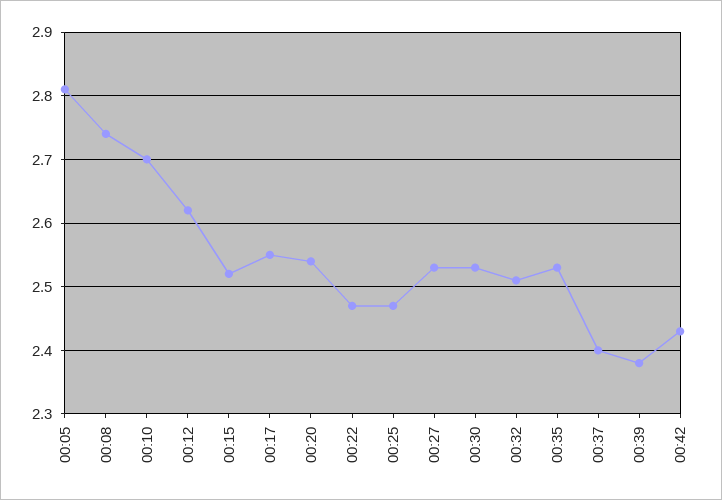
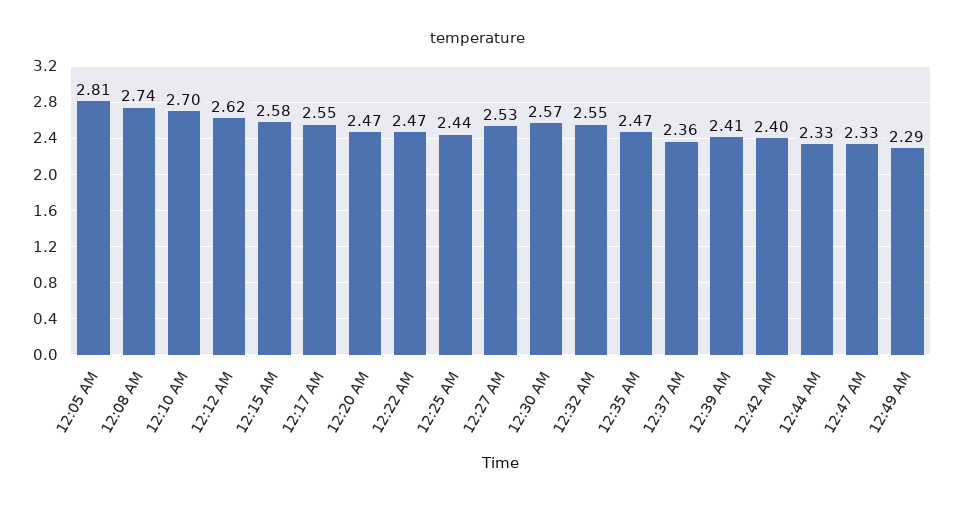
00:15: 2.52 -> 2.58
00:20: 2.54 -> 2.47
00:25: 2.47 -> 2.44
00:30: 2.53 -> 2.57
00:32: 2.51 -> 2.55
00:35: 2.53 -> 2.47
00:37: 2.4 -> 2.36
00:39: 2.38 -> 2.41
00:42: 2.43 -> 2.4
12:44 AM: none -> 2.33
12:47 AM: none -> 2.33
12:49 AM: none -> 2.29

